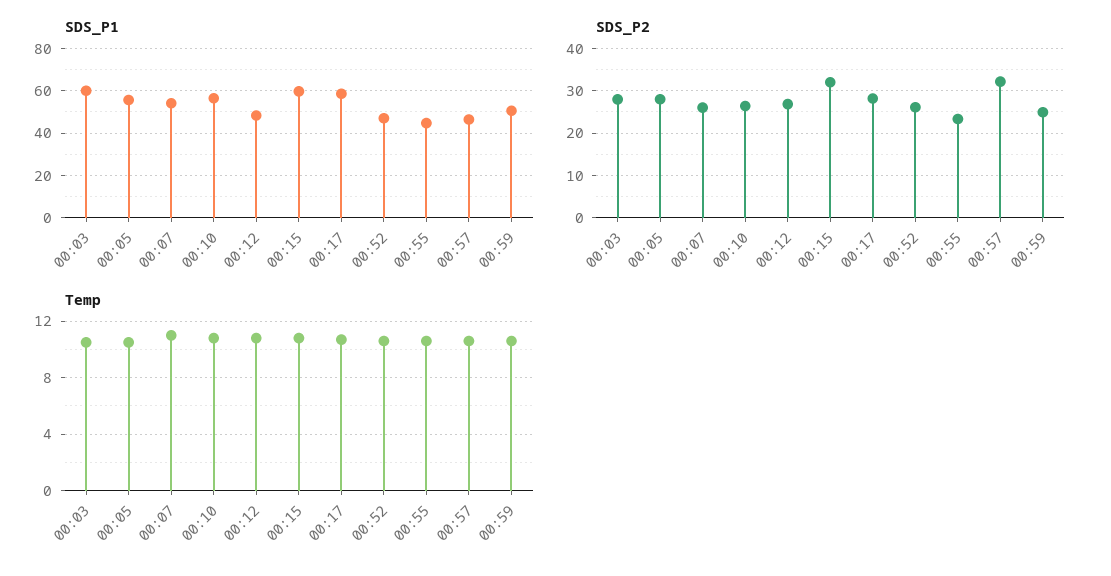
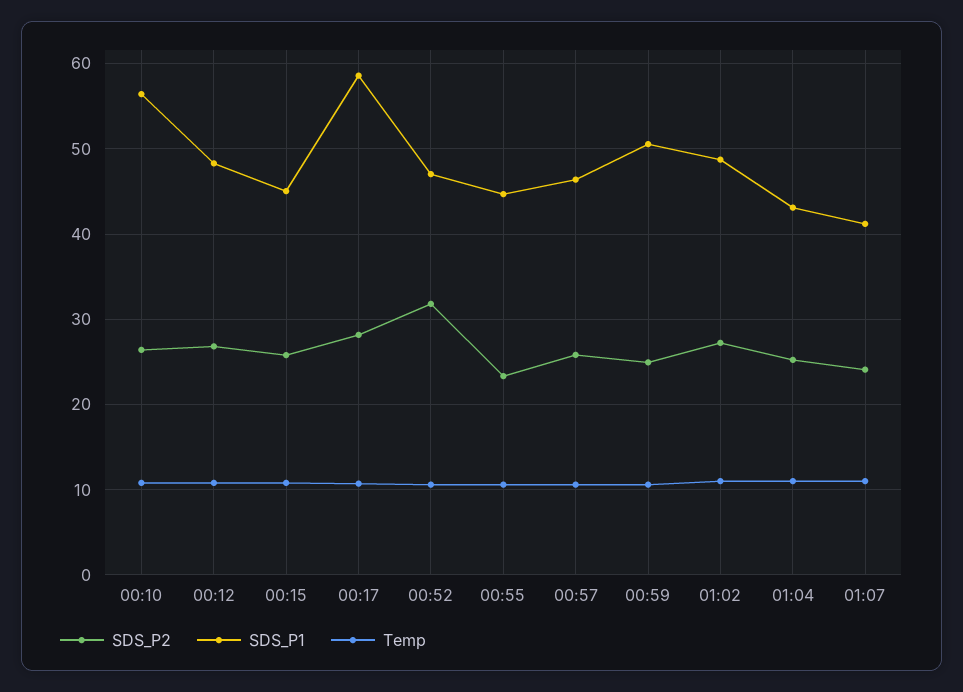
SDS_P1, 00:03: 60 -> none
SDS_P1, 00:05: 55 -> none
SDS_P1, 00:07: 55 -> none
SDS_P1, 00:15: 60 -> 45
SDS_P2, 00:03: 28 -> none
SDS_P2, 00:05: 28 -> none
SDS_P2, 00:07: 26 -> none
SDS_P2, 00:15: 32 -> 26
SDS_P2, 00:52: 26 -> 32
SDS_P2, 00:57: 32 -> 26
Temp, 00:03: 10.5 -> none
Temp, 00:05: 10.5 -> none
Temp, 00:07: 11 -> none
SDS_P2, 01:02: none -> 27
SDS_P1, 01:02: none -> 49
Temp, 01:02: none -> 11
SDS_P2, 01:04: none -> 25
SDS_P1, 01:04: none -> 43
Temp, 01:04: none -> 11
SDS_P2, 01:07: none -> 24
SDS_P1, 01:07: none -> 41
Temp, 01:07: none -> 11

